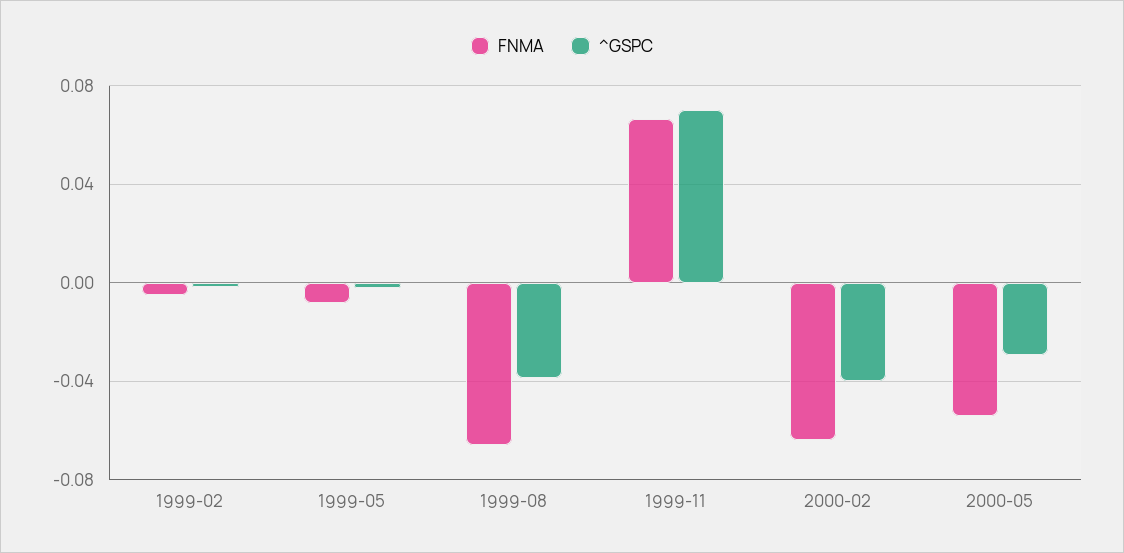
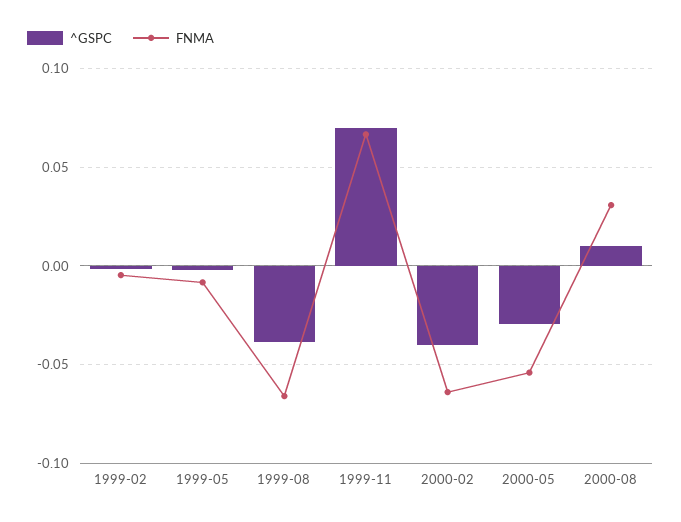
^GSPC, 2000-08: none -> 0.01
FNMA, 2000-08: none -> 0.03

